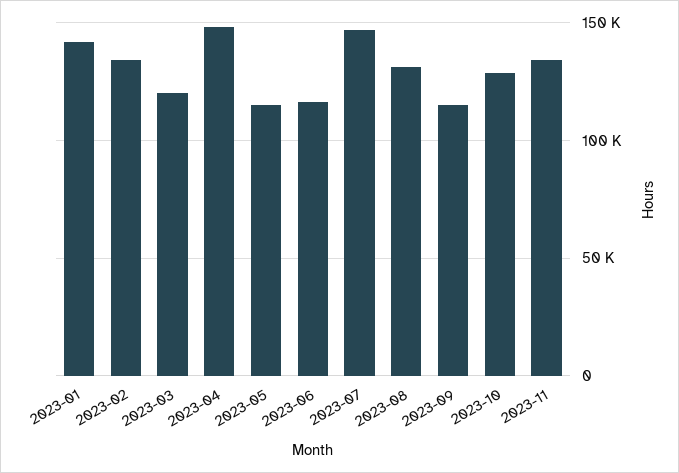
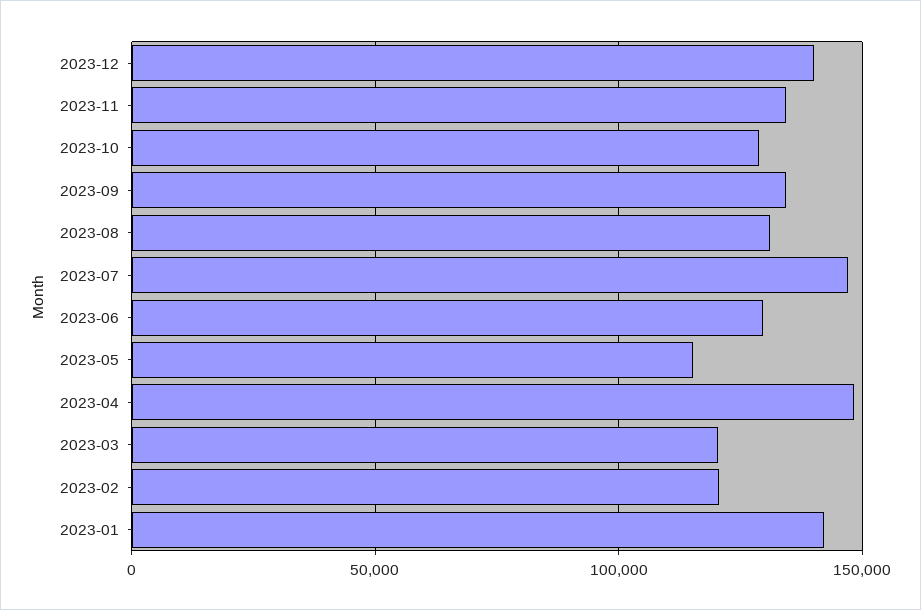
2023-02: 135000 -> 120000
2023-06: 115000 -> 130000
2023-09: 115000 -> 135000
2023-12: none -> 140000

